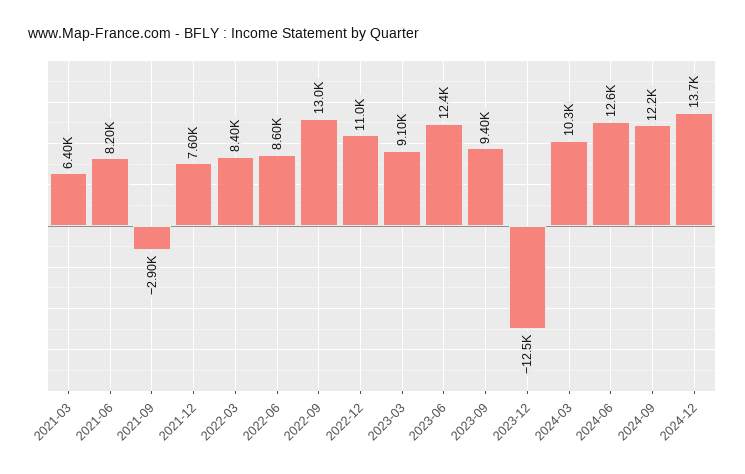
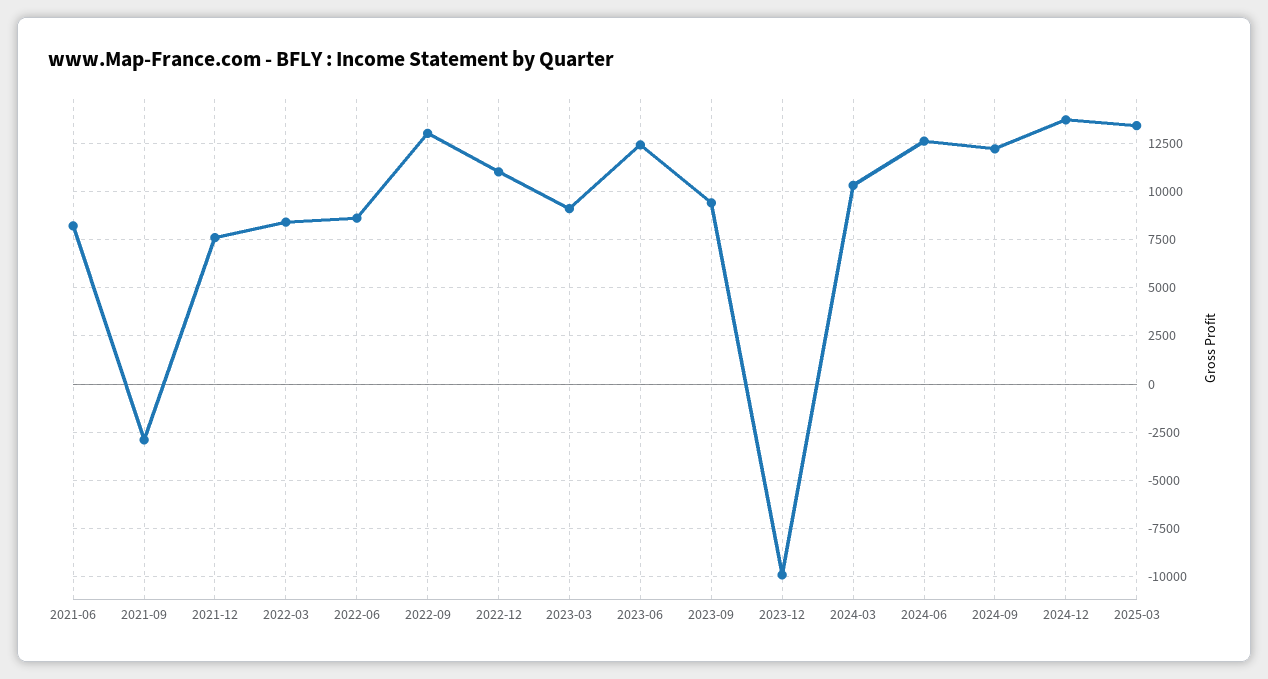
2021-03: 6400 -> none
2023-12: -12500 -> -10000
2025-03: none -> 13500

